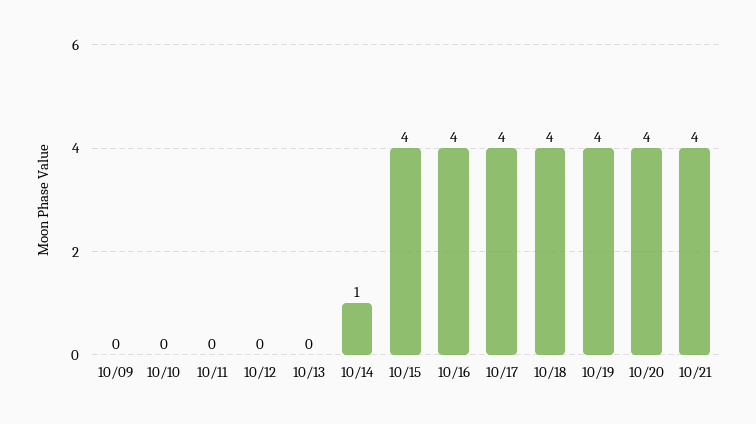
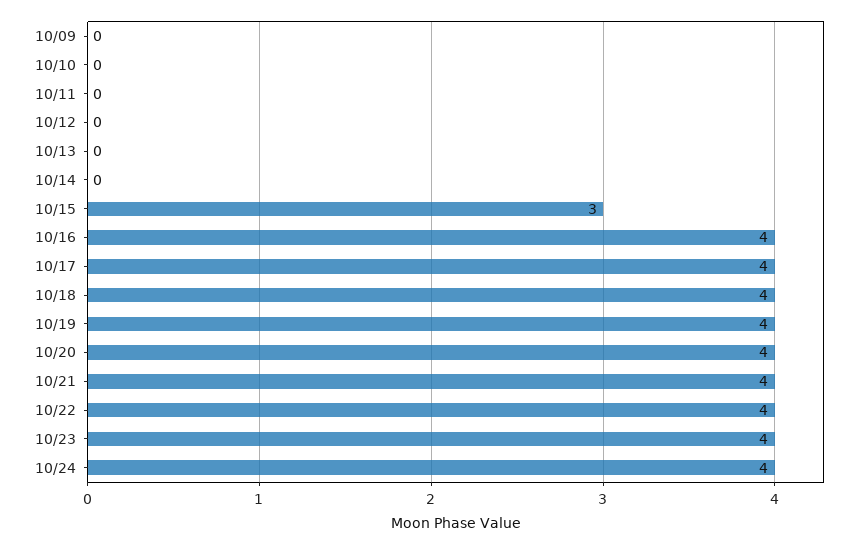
10/14: 1 -> 0
10/15: 4 -> 3
10/22: none -> 4
10/23: none -> 4
10/24: none -> 4

